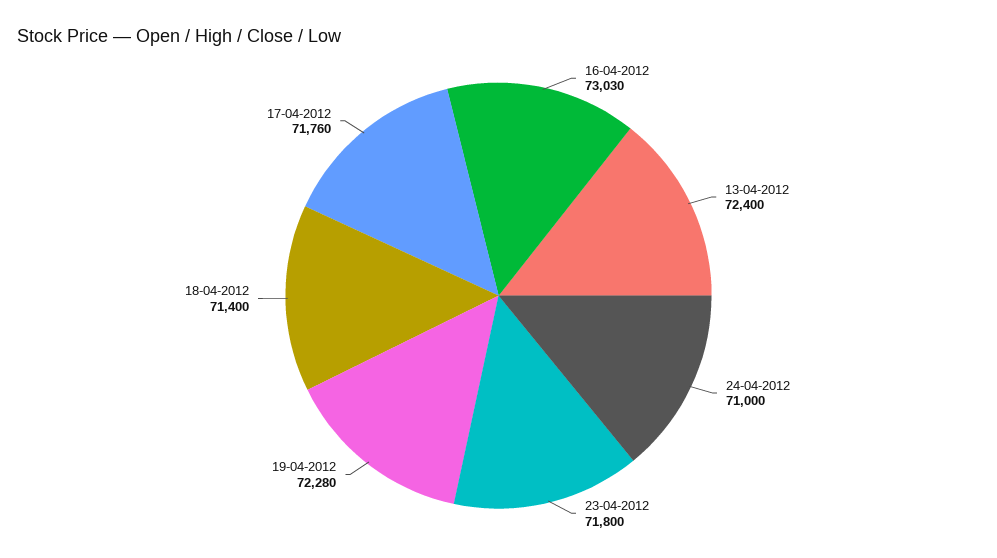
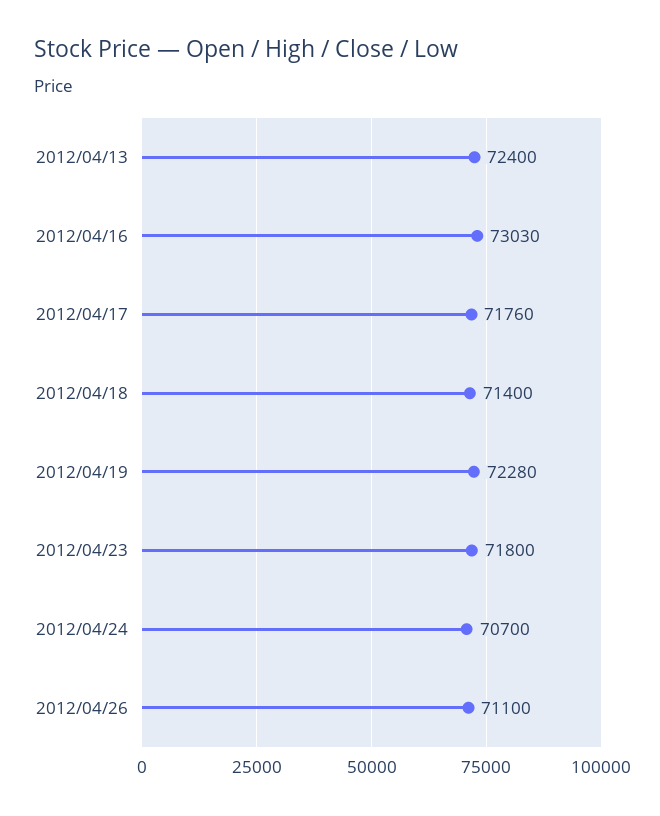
24-04-2012: 71000 -> 70700
2012/04/26: none -> 71100

